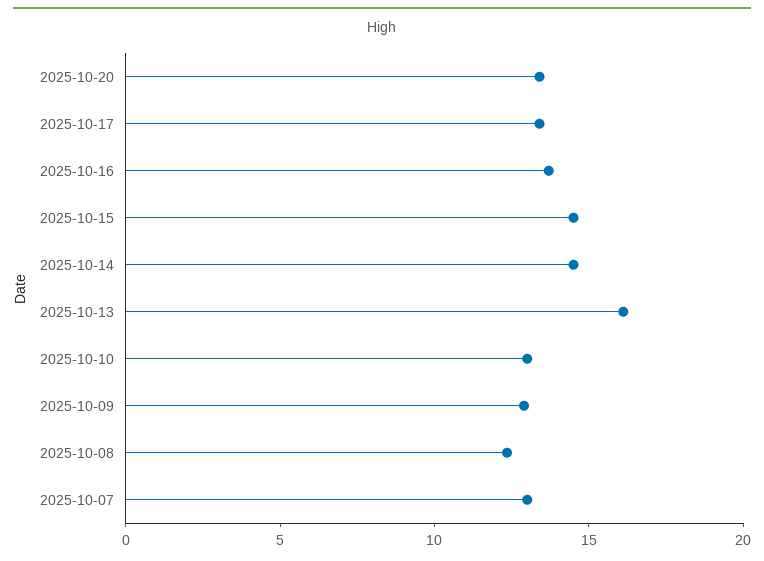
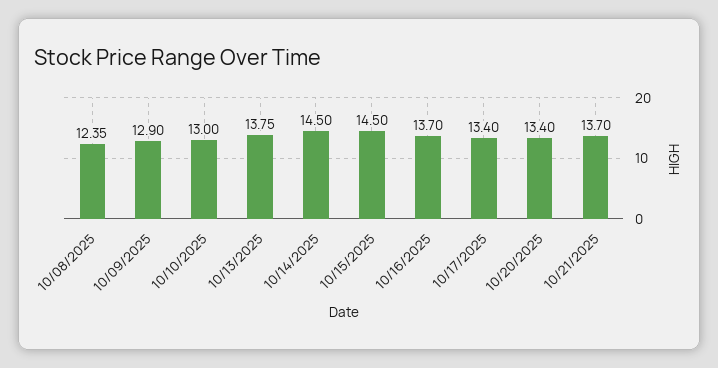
2025-10-13: 16 -> 13.75
2025-10-07: 13 -> none
10/21/2025: none -> 13.7

